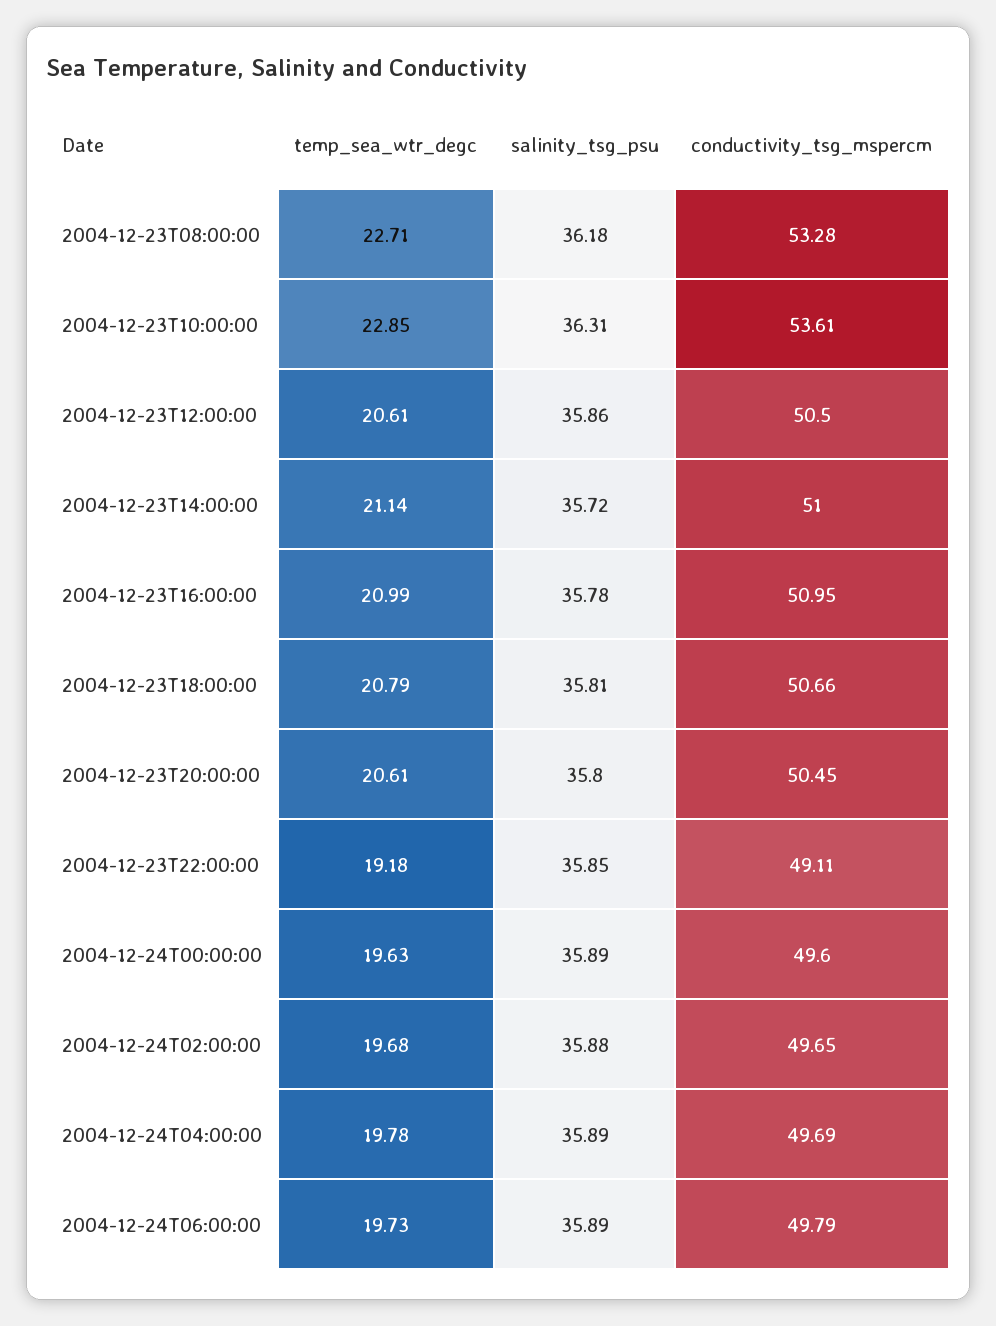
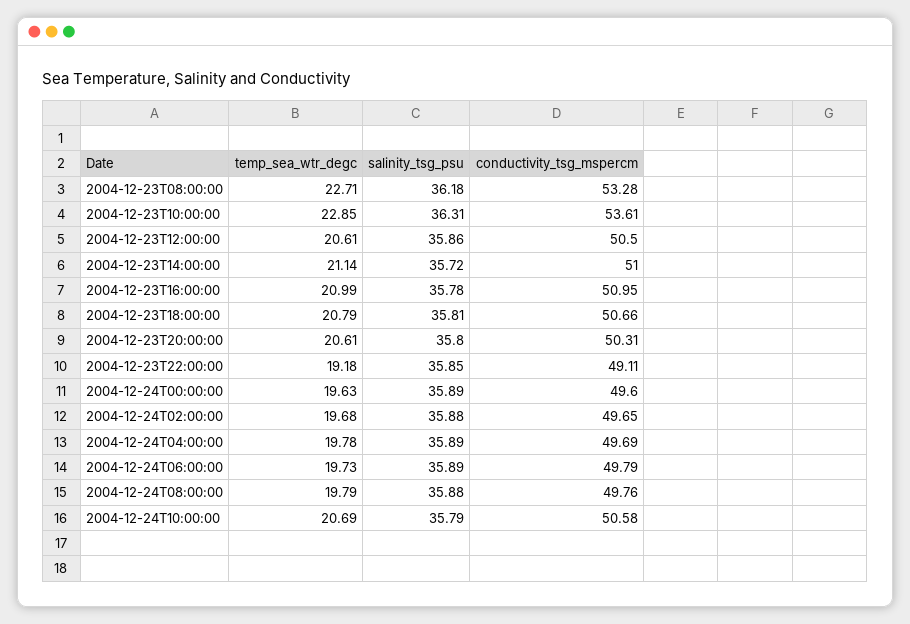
conductivity_tsg_mspercm, 2004-12-23T20:00:00: 50.45 -> 50.31
temp_sea_wtr_degc, 2004-12-24T08:00:00: none -> 19.79
salinity_tsg_psu, 2004-12-24T08:00:00: none -> 35.88
conductivity_tsg_mspercm, 2004-12-24T08:00:00: none -> 49.76
temp_sea_wtr_degc, 2004-12-24T10:00:00: none -> 20.69
salinity_tsg_psu, 2004-12-24T10:00:00: none -> 35.79
conductivity_tsg_mspercm, 2004-12-24T10:00:00: none -> 50.58

